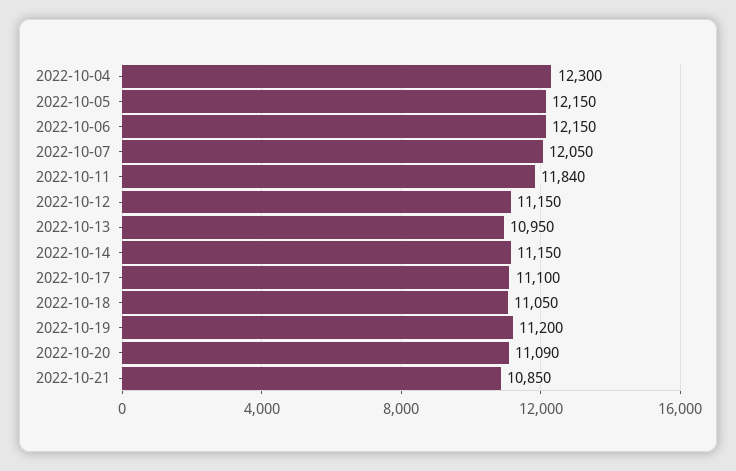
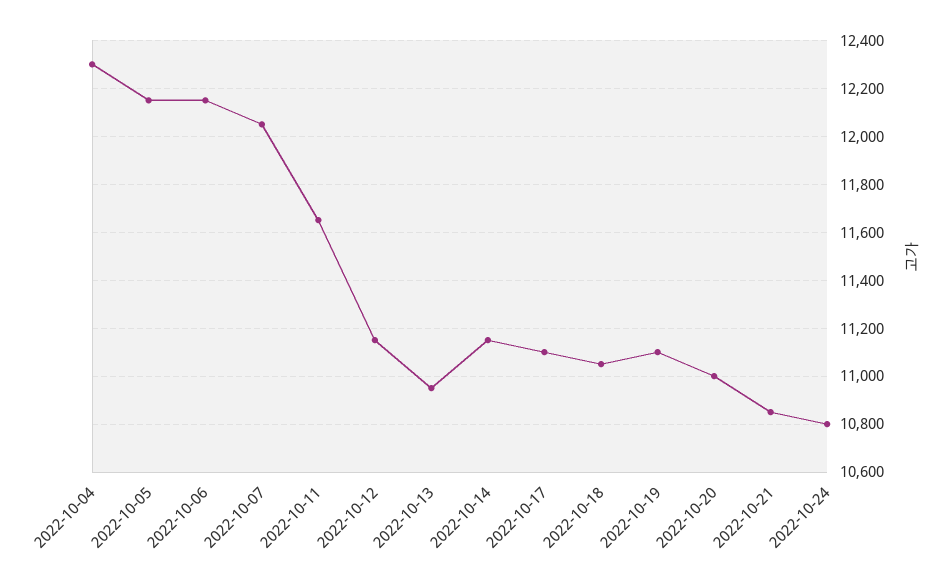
2022-10-11: 11840 -> 11650
2022-10-19: 11200 -> 11100
2022-10-20: 11090 -> 11000
2022-10-24: none -> 10800

